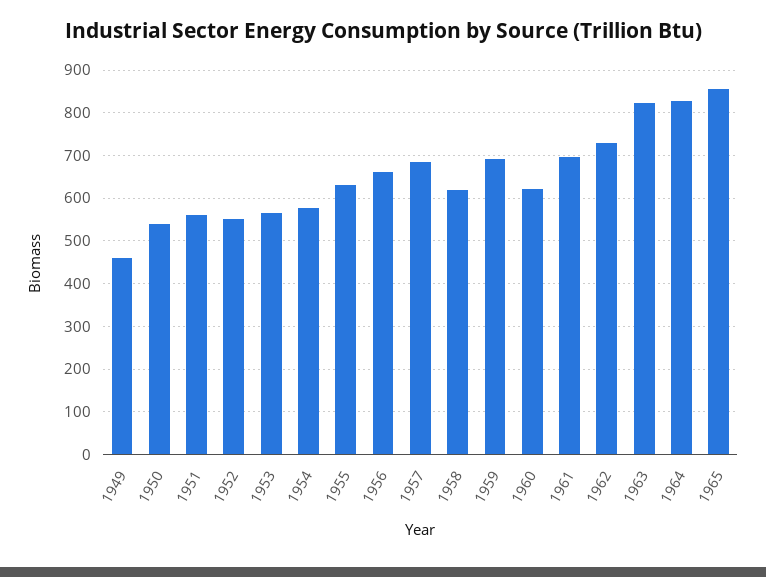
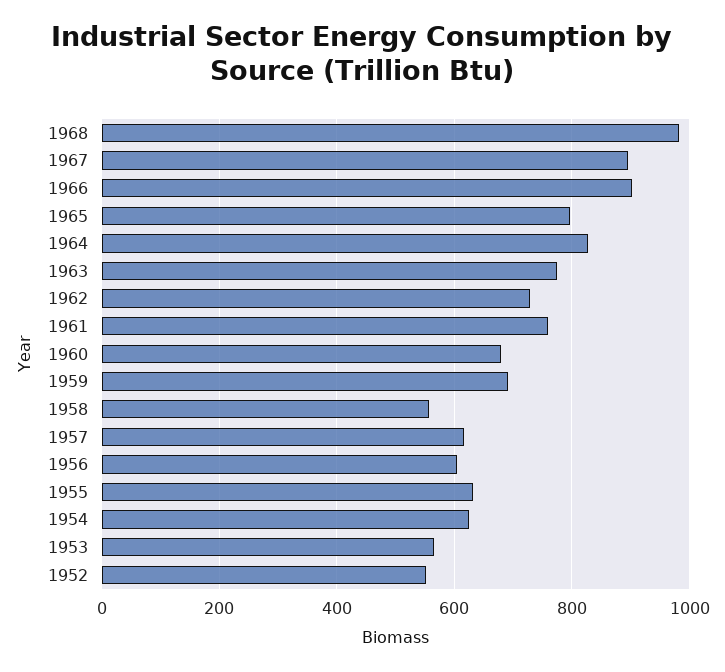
1949: 460 -> none
1950: 540 -> none
1951: 560 -> none
1954: 580 -> 620
1956: 660 -> 600
1957: 680 -> 620
1958: 620 -> 560
1960: 620 -> 680
1961: 700 -> 760
1963: 820 -> 780
1965: 860 -> 800
1968: none -> 980
1967: none -> 900
1966: none -> 900

